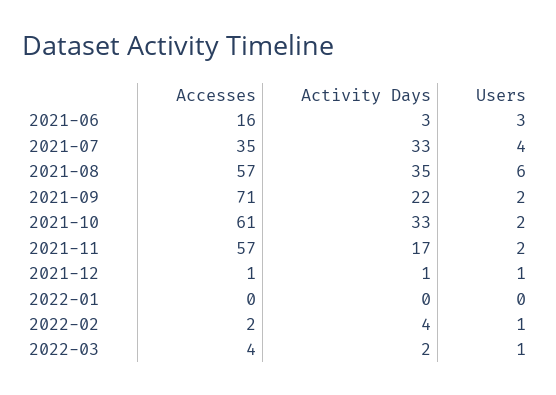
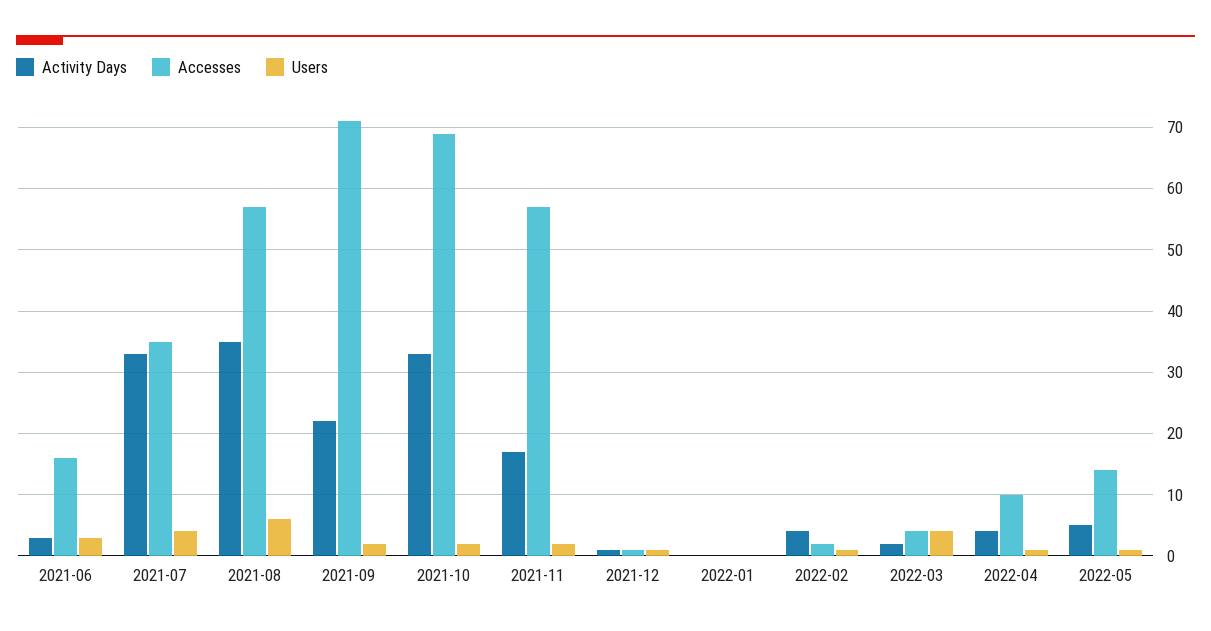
Accesses, 2021-10: 61 -> 69
Users, 2022-03: 1 -> 4
Activity Days, 2022-04: none -> 4
Accesses, 2022-04: none -> 10
Users, 2022-04: none -> 1
Activity Days, 2022-05: none -> 5
Accesses, 2022-05: none -> 14
Users, 2022-05: none -> 1

